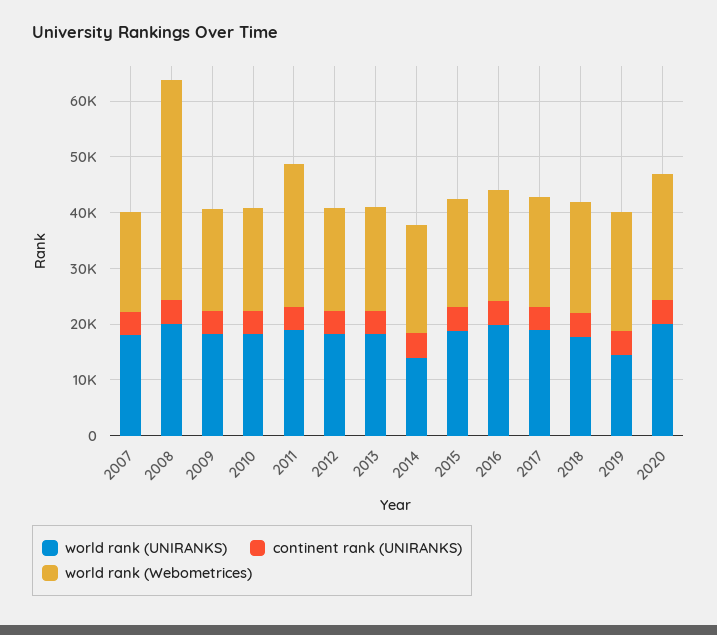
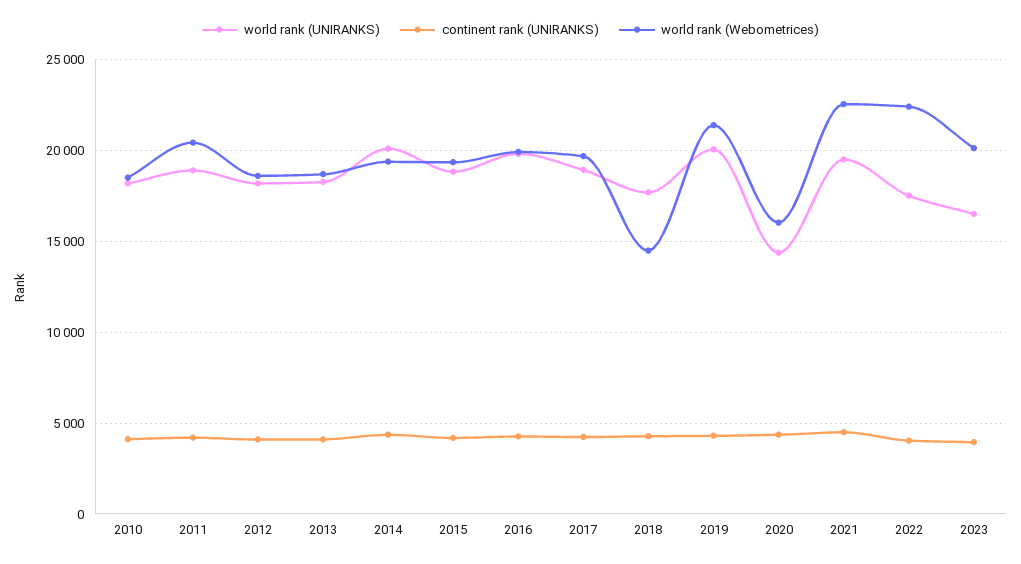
world rank (UNIRANKS), 2007: 18000 -> none
continent rank (UNIRANKS), 2007: 4000 -> none
world rank (Webometrices), 2007: 18000 -> none
world rank (UNIRANKS), 2008: 20000 -> none
continent rank (UNIRANKS), 2008: 4000 -> none
world rank (Webometrices), 2008: 40000 -> none
world rank (UNIRANKS), 2009: 18000 -> none
continent rank (UNIRANKS), 2009: 4000 -> none
world rank (Webometrices), 2009: 18000 -> none
world rank (Webometrices), 2011: 26000 -> 20500
world rank (UNIRANKS), 2014: 14000 -> 20000
world rank (Webometrices), 2018: 20000 -> 14500
world rank (UNIRANKS), 2019: 14000 -> 20000
world rank (UNIRANKS), 2020: 20000 -> 14500
world rank (Webometrices), 2020: 22000 -> 16000
world rank (UNIRANKS), 2021: none -> 19500
continent rank (UNIRANKS), 2021: none -> 4500
world rank (Webometrices), 2021: none -> 22500
world rank (UNIRANKS), 2022: none -> 17500
continent rank (UNIRANKS), 2022: none -> 4000
world rank (Webometrices), 2022: none -> 22500
world rank (UNIRANKS), 2023: none -> 16500
continent rank (UNIRANKS), 2023: none -> 4000
world rank (Webometrices), 2023: none -> 20000

